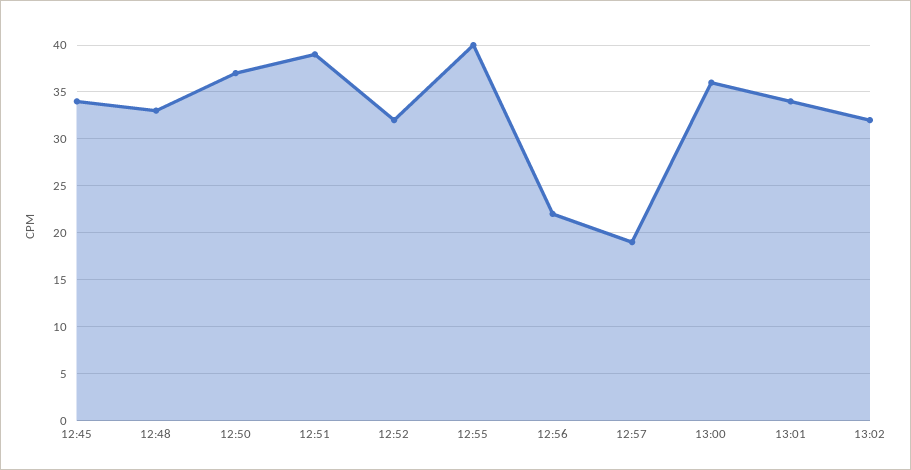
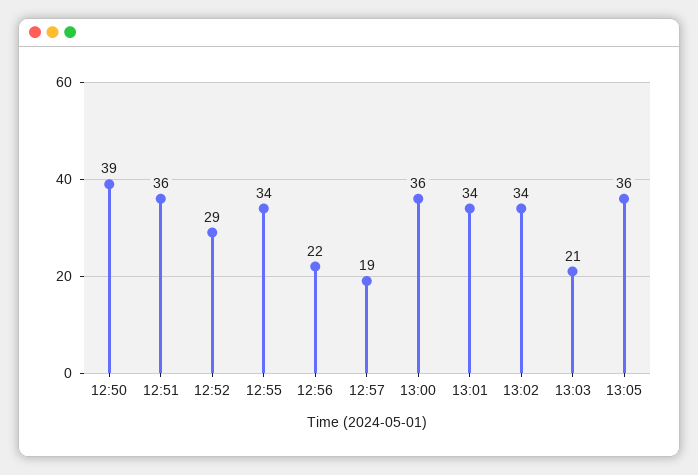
12:45: 34 -> none
12:48: 33 -> none
12:50: 37 -> 39
12:51: 39 -> 36
12:52: 32 -> 29
12:55: 40 -> 34
13:02: 32 -> 34
13:03: none -> 21
13:05: none -> 36

